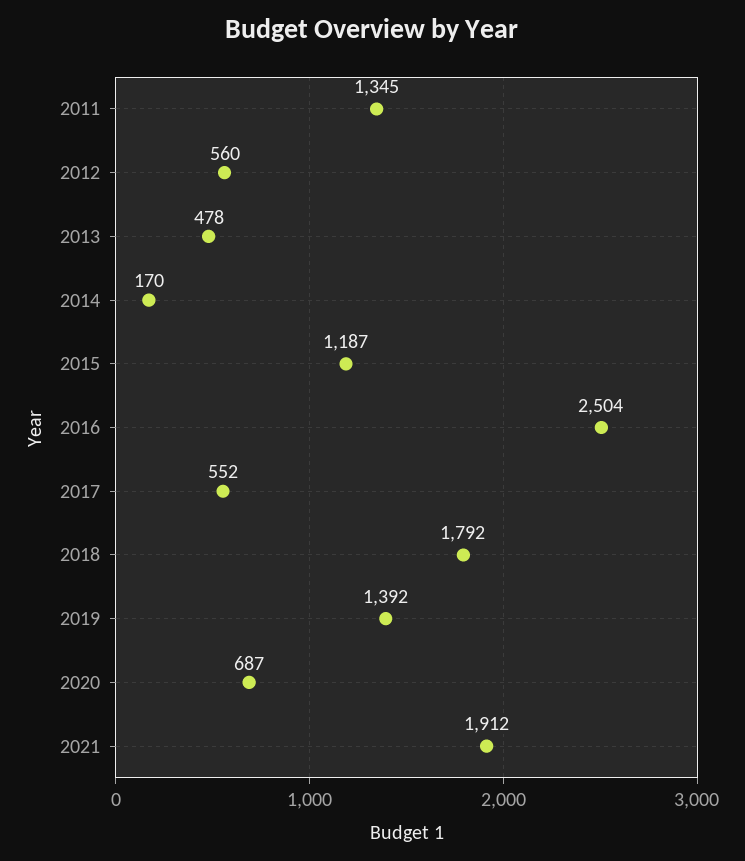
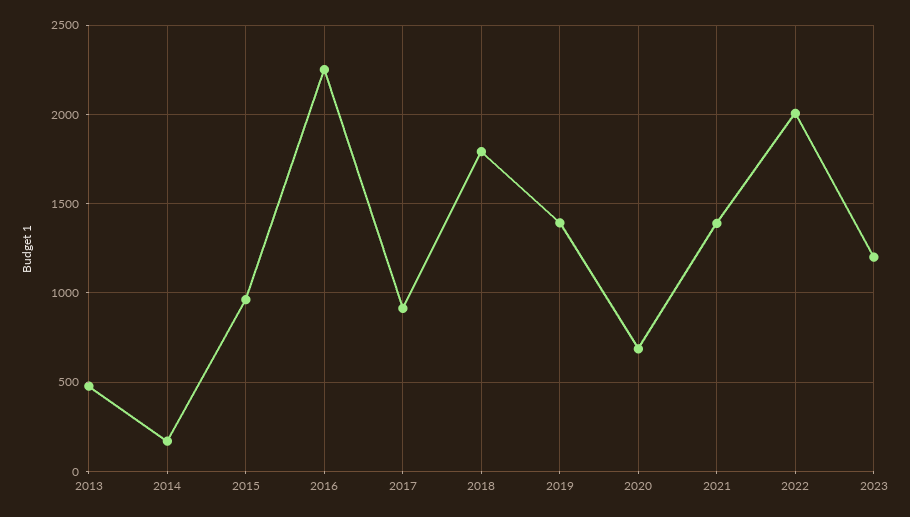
2011: 1345 -> none
2012: 560 -> none
2015: 1187 -> 950
2016: 2504 -> 2250
2017: 552 -> 900
2021: 1912 -> 1400
2022: none -> 2000
2023: none -> 1200

